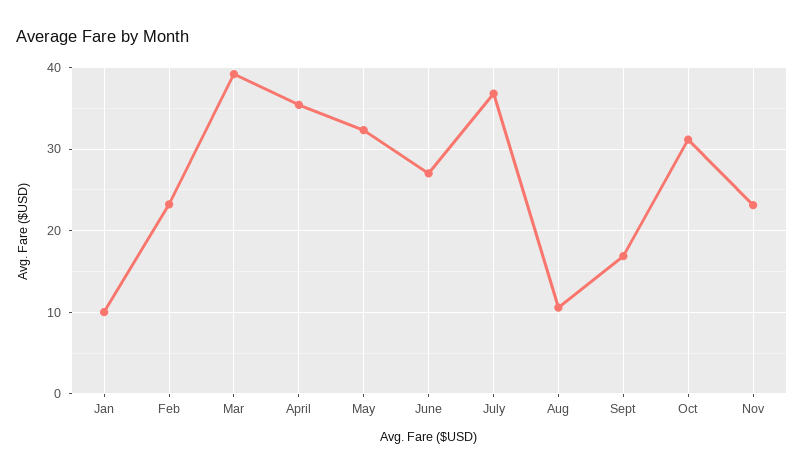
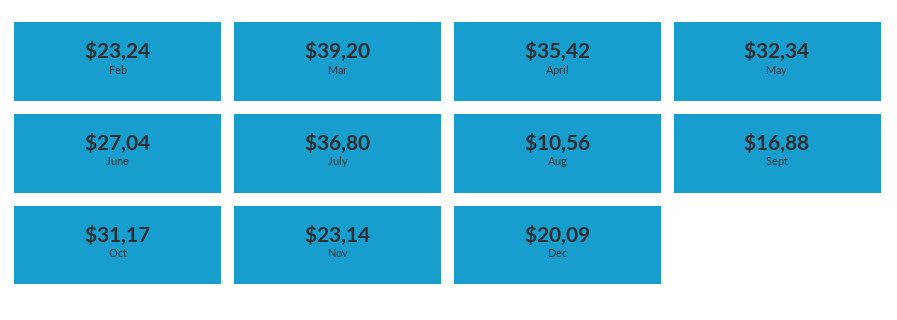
Jan: 10 -> none
Dec: none -> 20.09

